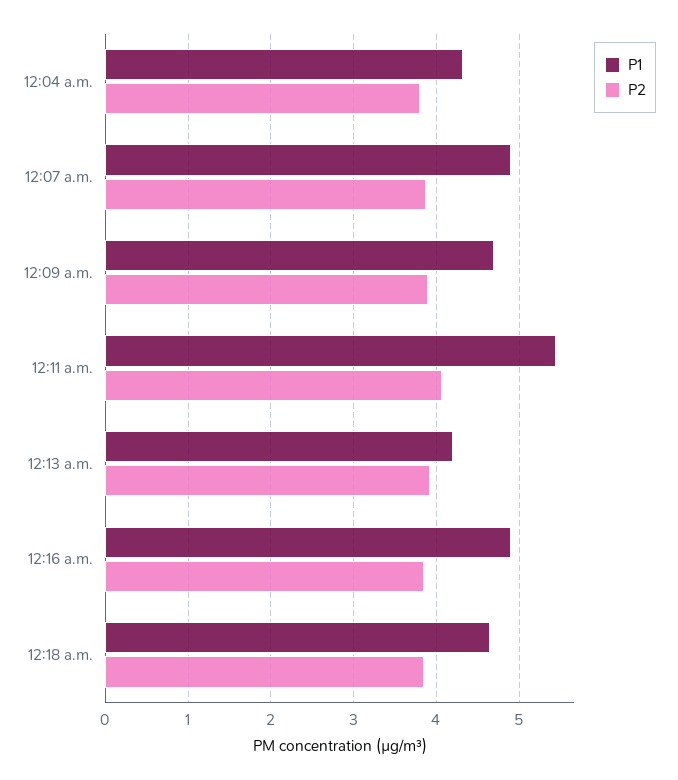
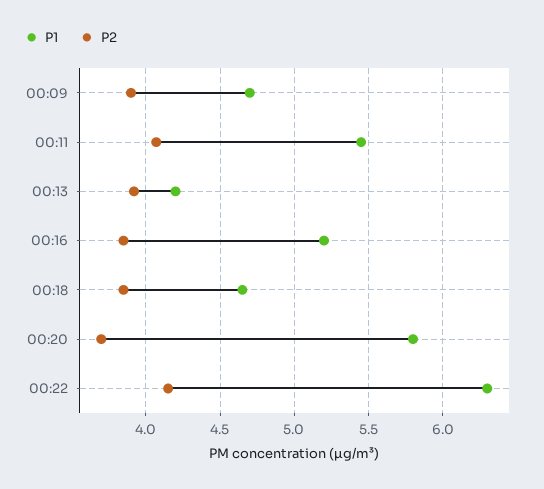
P1, 12:04 a.m.: 4.3 -> none
P2, 12:04 a.m.: 3.8 -> none
P1, 12:07 a.m.: 4.9 -> none
P2, 12:07 a.m.: 3.9 -> none
P1, 12:16 a.m.: 4.9 -> 5.2
P1, 00:20: none -> 5.8
P2, 00:20: none -> 3.7
P1, 00:22: none -> 6.3
P2, 00:22: none -> 4.15

